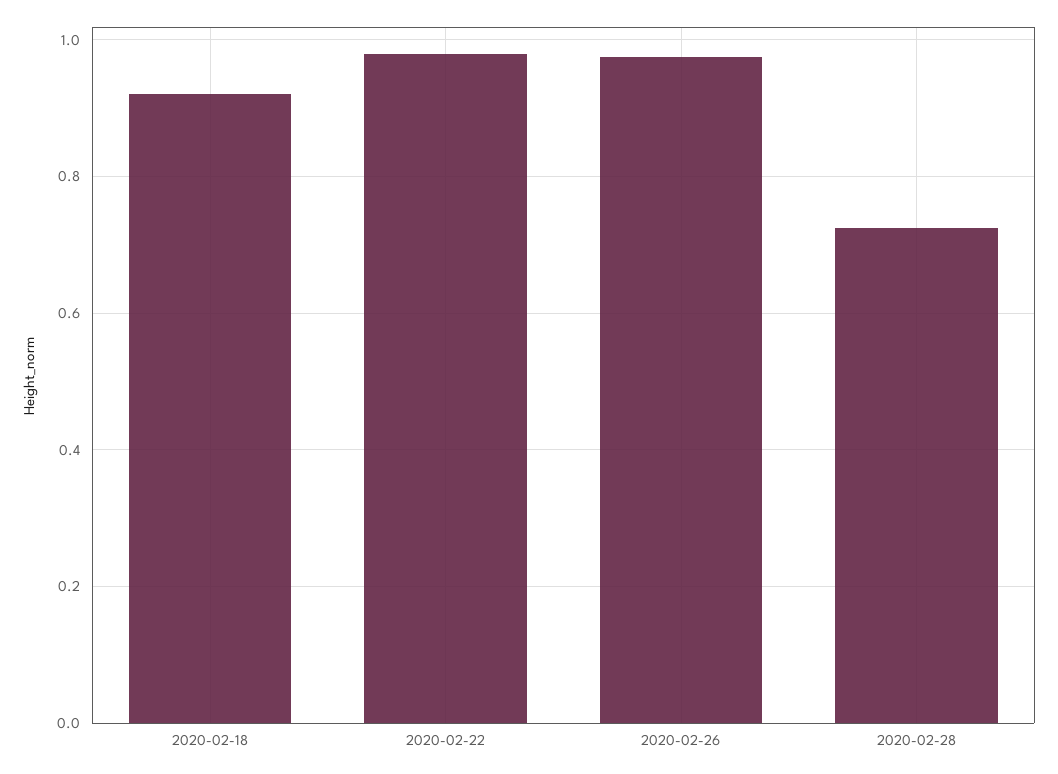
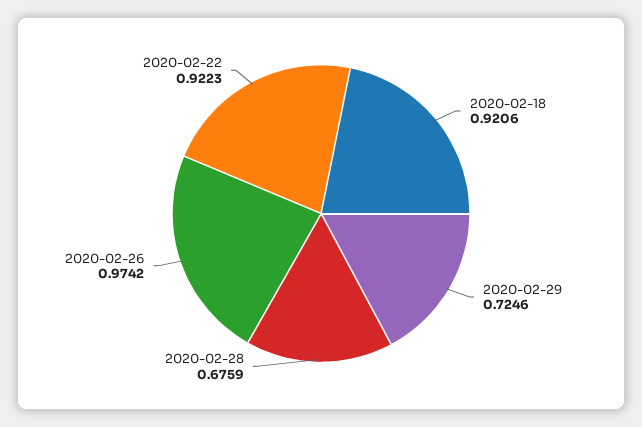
2020-02-22: 0.98 -> 0.9223
2020-02-28: 0.72 -> 0.6759
2020-02-29: none -> 0.7246

